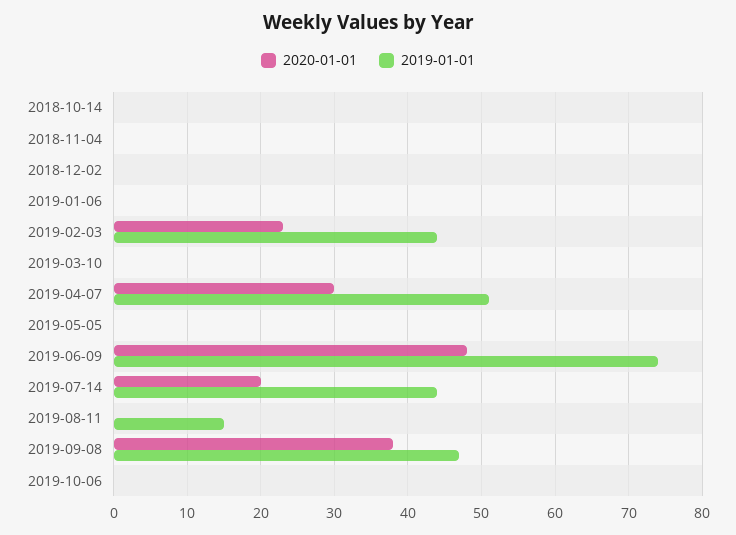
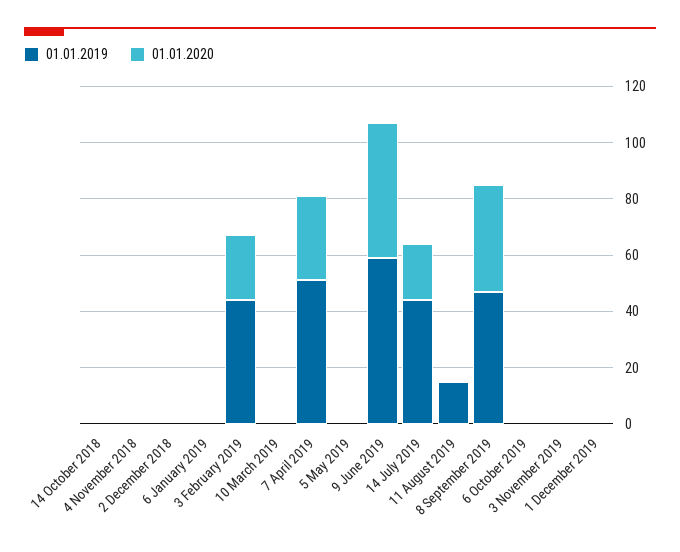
2019-01-01, 2019-06-09: 74 -> 60
2019-01-01, 3 November 2019: none -> 0
2020-01-01, 3 November 2019: none -> 0
2019-01-01, 1 December 2019: none -> 0
2020-01-01, 1 December 2019: none -> 0

